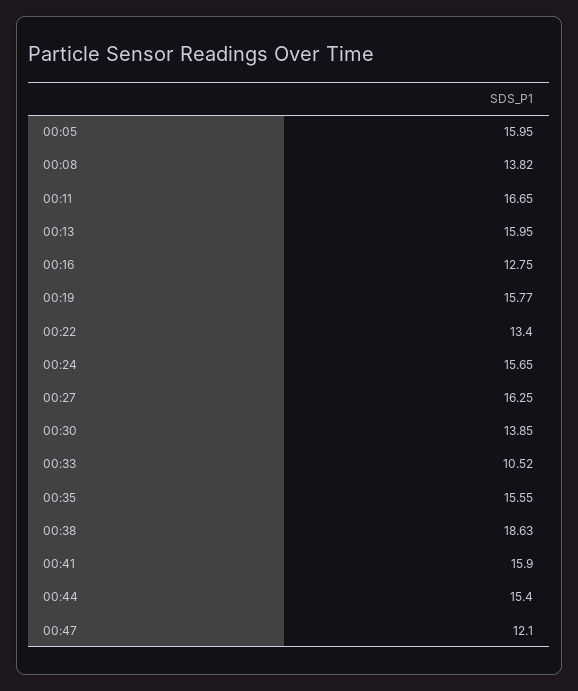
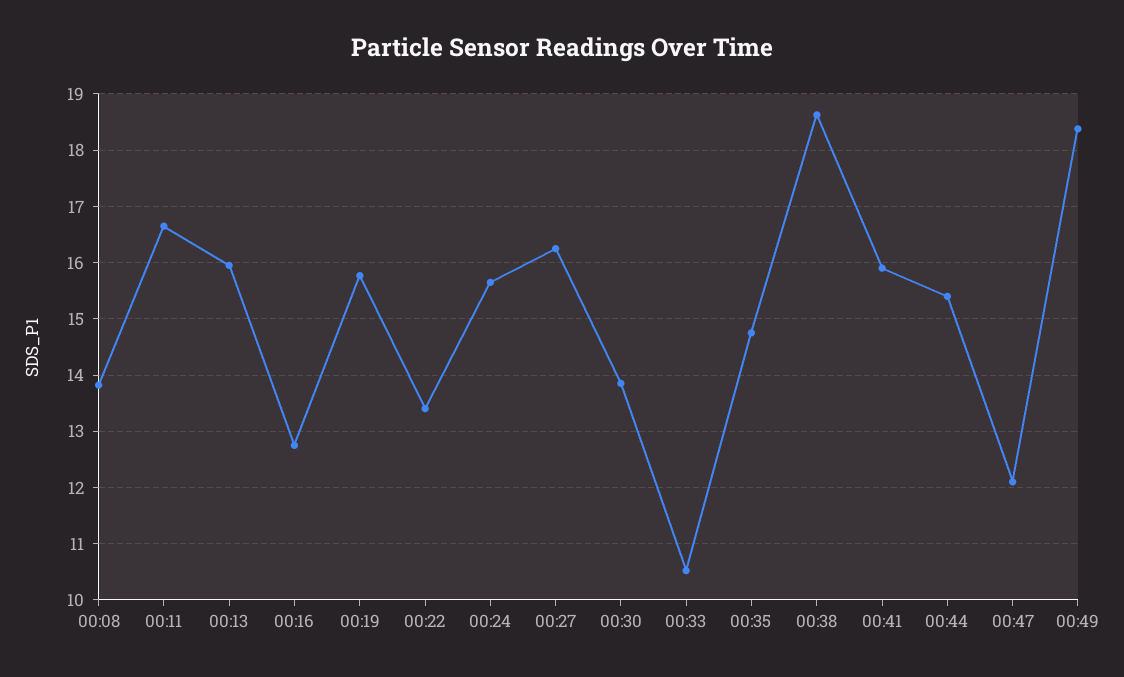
00:05: 15.95 -> none
00:35: 15.55 -> 14.8
00:49: none -> 18.4

